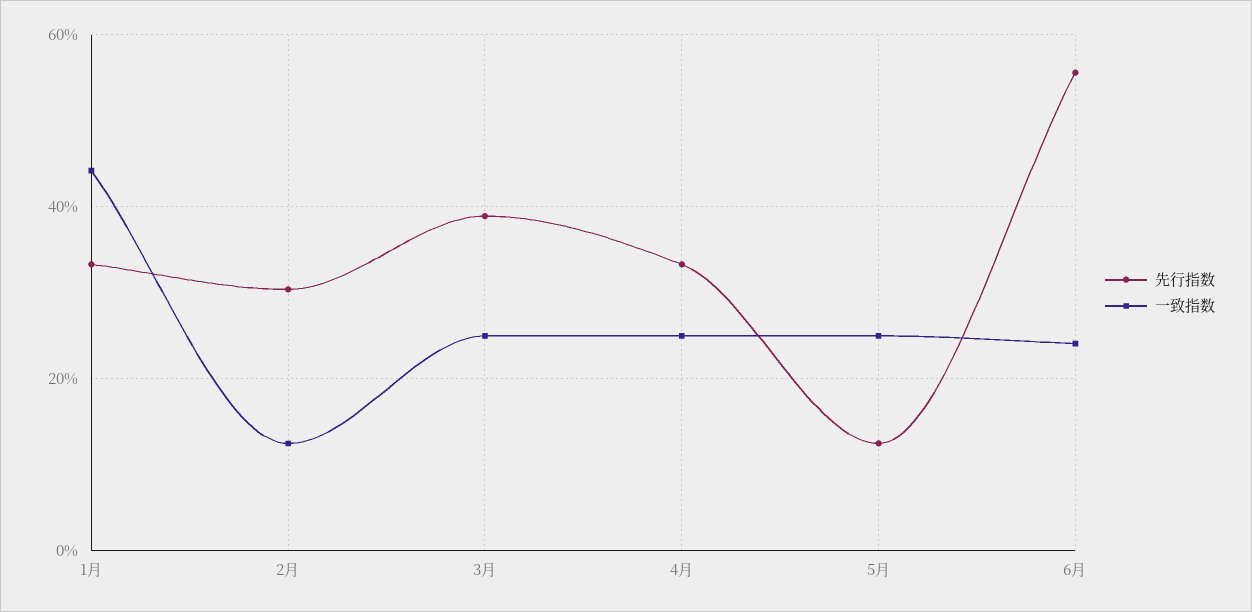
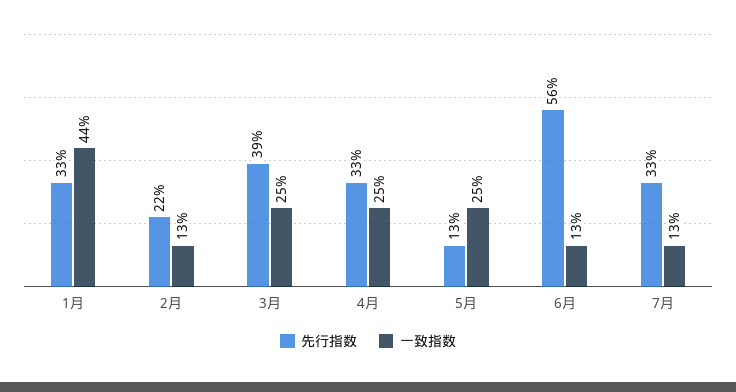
先行指数, 2月: 30 -> 22
一致指数, 6月: 24 -> 13
先行指数, 7月: none -> 33
一致指数, 7月: none -> 13

